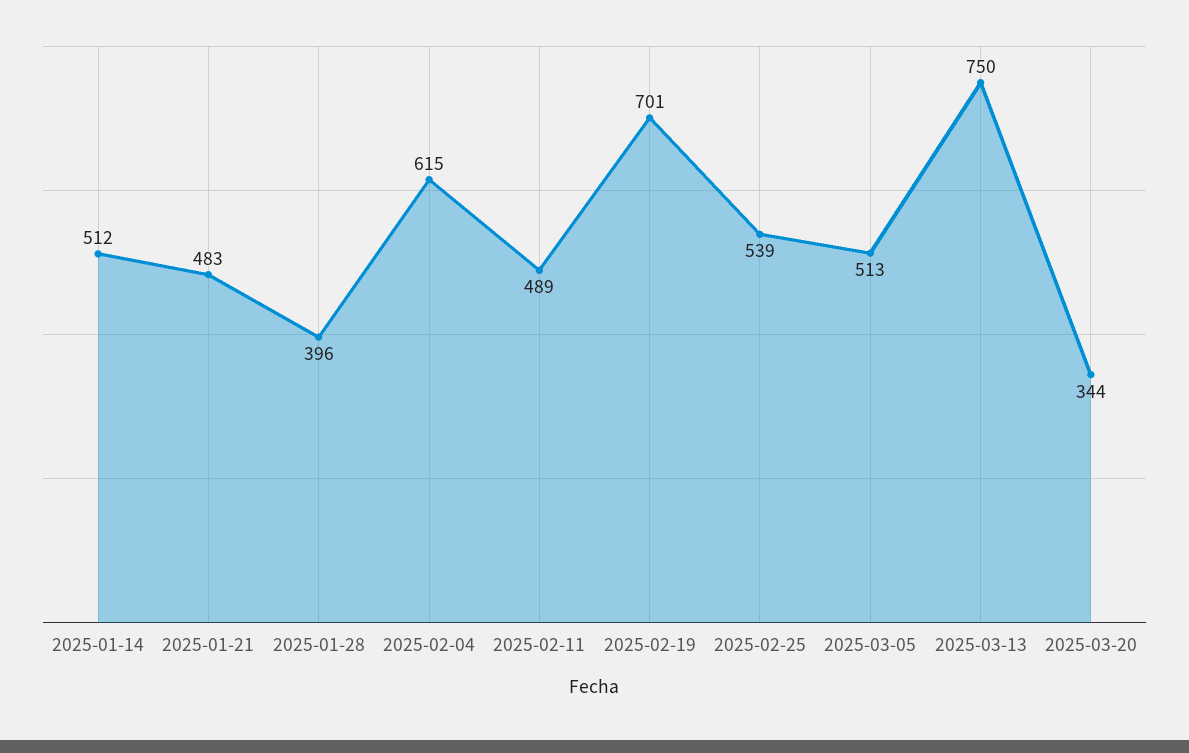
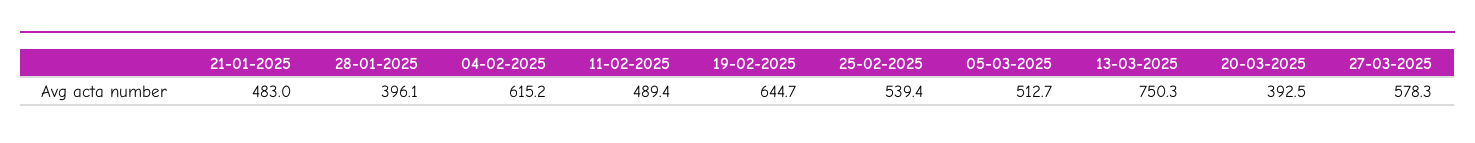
2025-01-14: 512 -> none
2025-02-19: 701 -> 644.7
2025-03-20: 344 -> 392.5
27-03-2025: none -> 578.3

